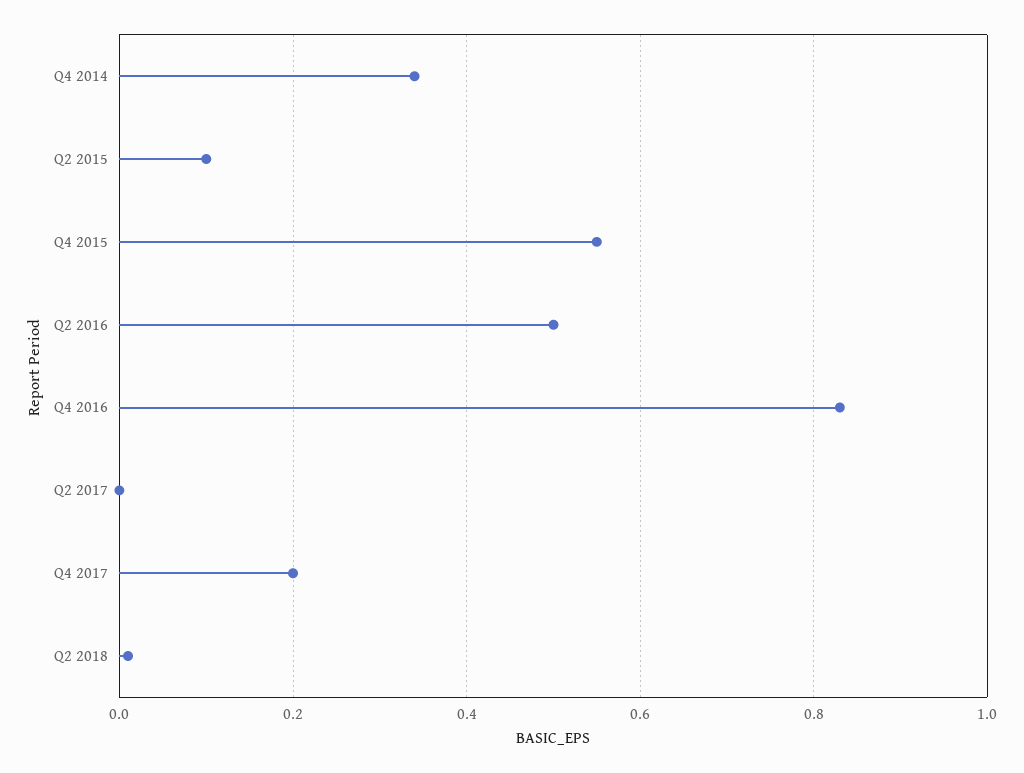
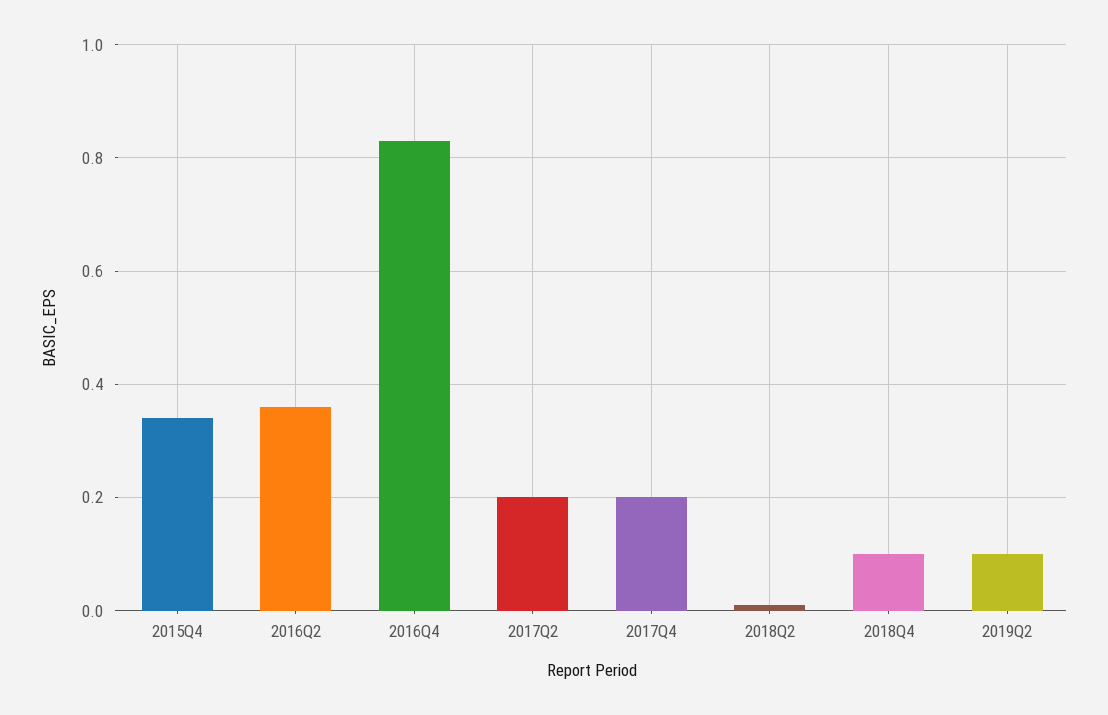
Q4 2014: 0.35 -> none
Q2 2015: 0.1 -> none
Q4 2015: 0.55 -> 0.35
Q2 2016: 0.5 -> 0.35
Q2 2017: 0 -> 0.2
2018Q4: none -> 0.1
2019Q2: none -> 0.1

